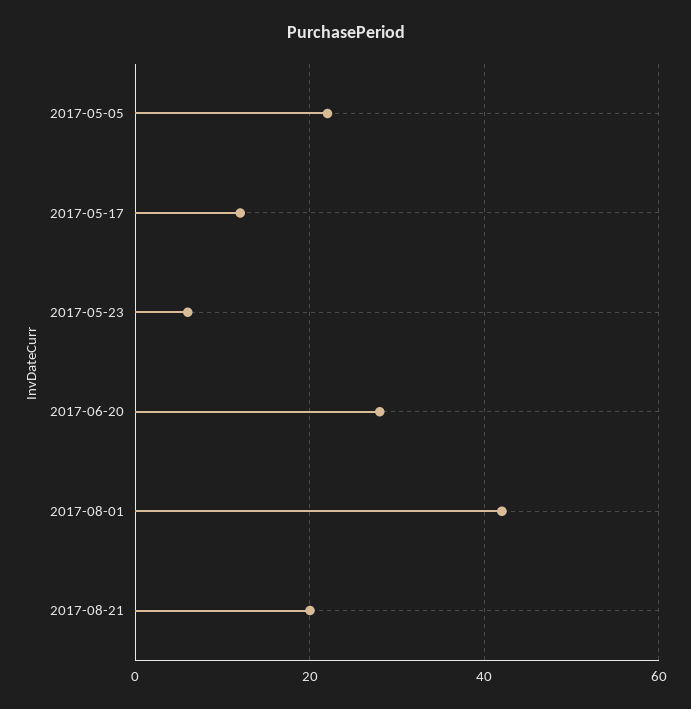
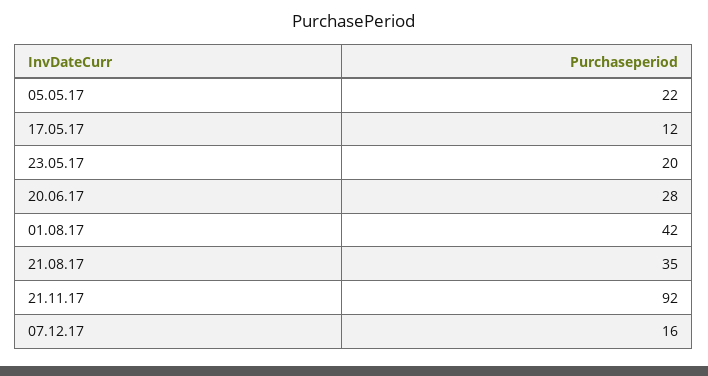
2017-05-23: 5 -> 20
2017-08-21: 20 -> 35
21.11.17: none -> 92
07.12.17: none -> 16

